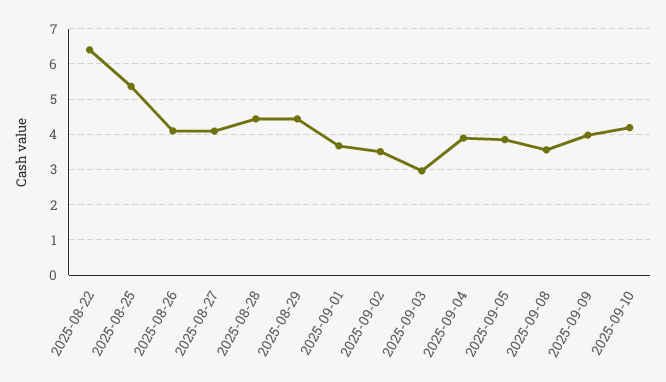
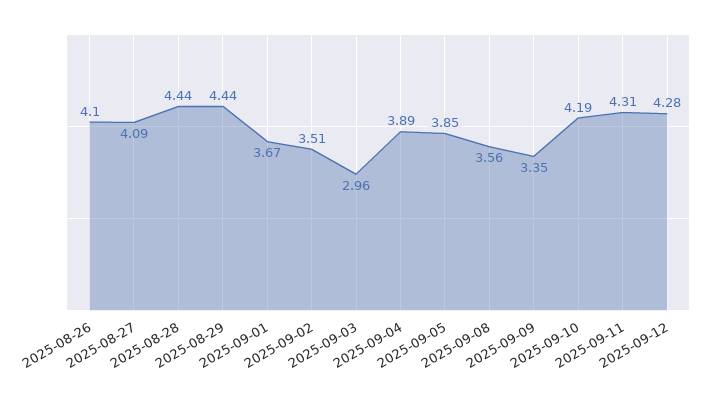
2025-08-22: 6.4 -> none
2025-08-25: 5.4 -> none
2025-09-09: 4 -> 3.35
2025-09-11: none -> 4.31
2025-09-12: none -> 4.28

